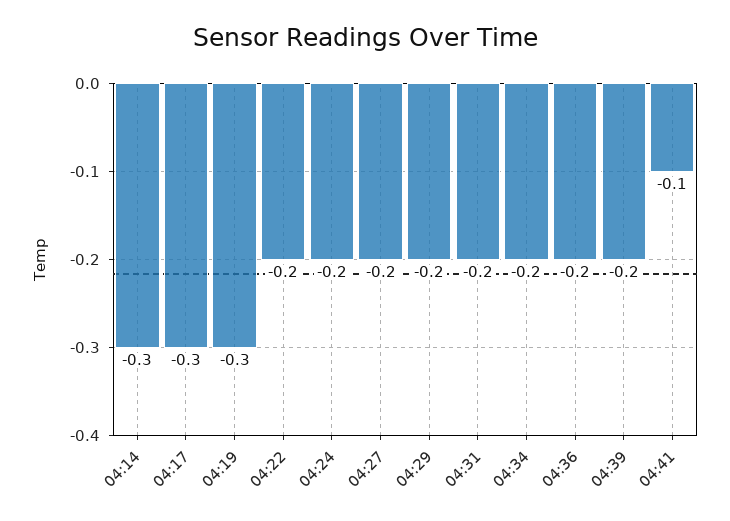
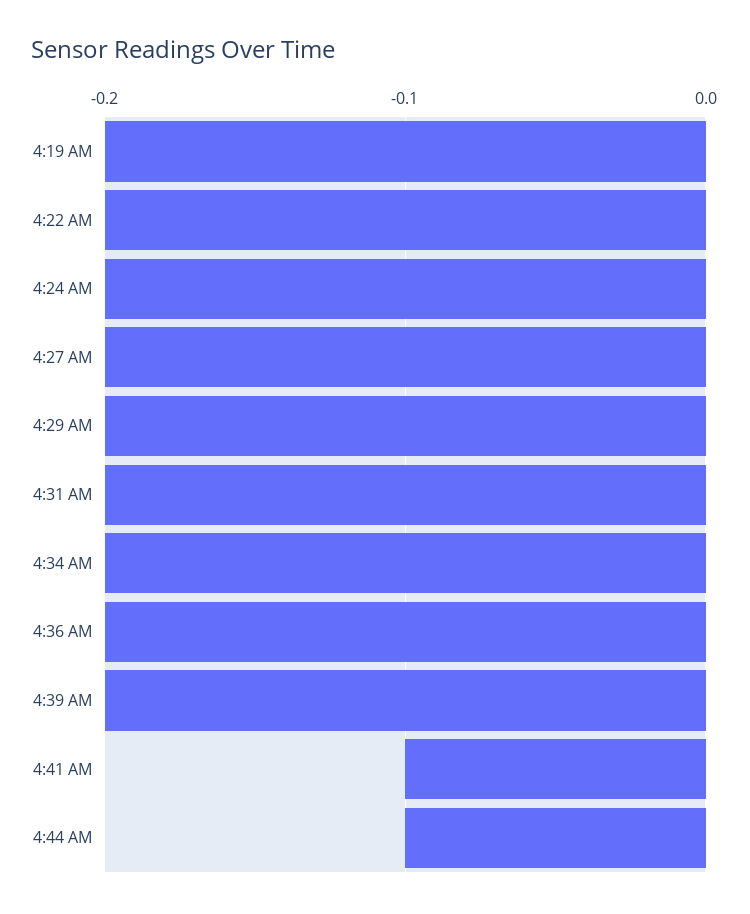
04:14: -0.3 -> none
04:17: -0.3 -> none
04:19: -0.3 -> -0.2
4:44 AM: none -> -0.1

